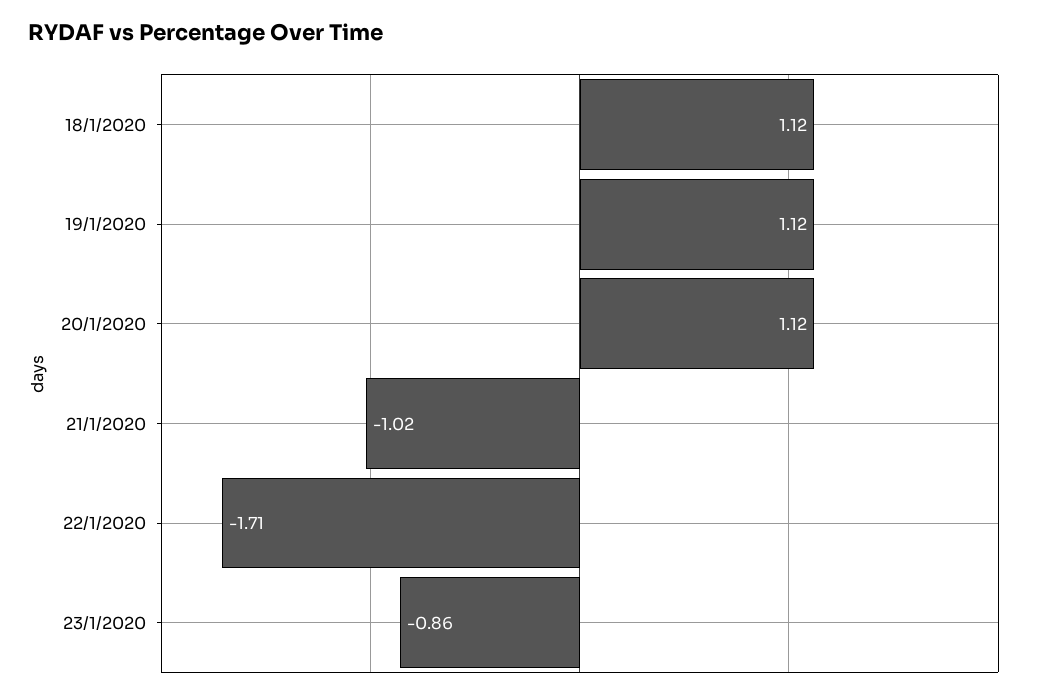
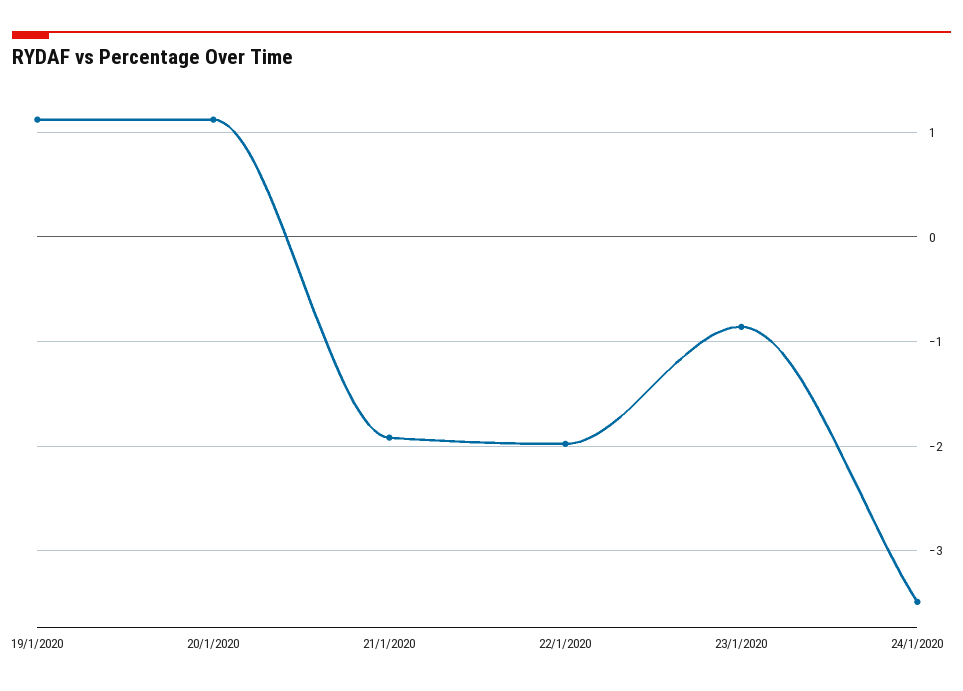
18/1/2020: 1.12 -> none
21/1/2020: -1.02 -> -1.9
22/1/2020: -1.71 -> -2
24/1/2020: none -> -3.5

